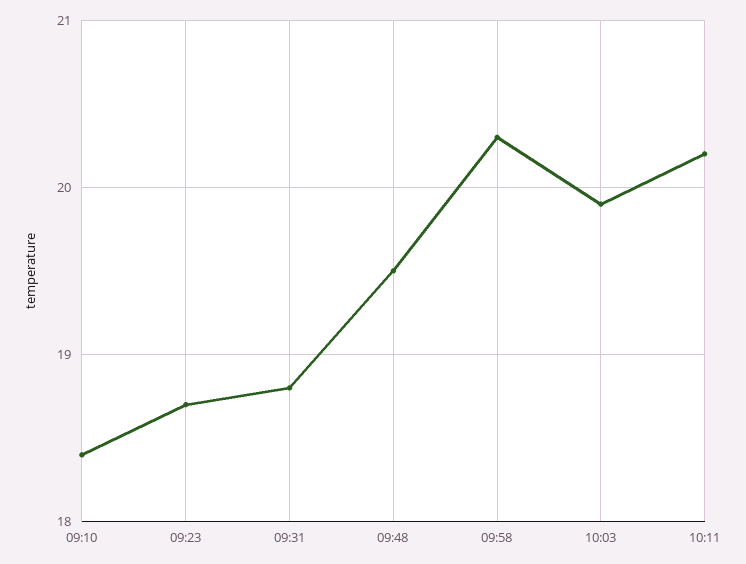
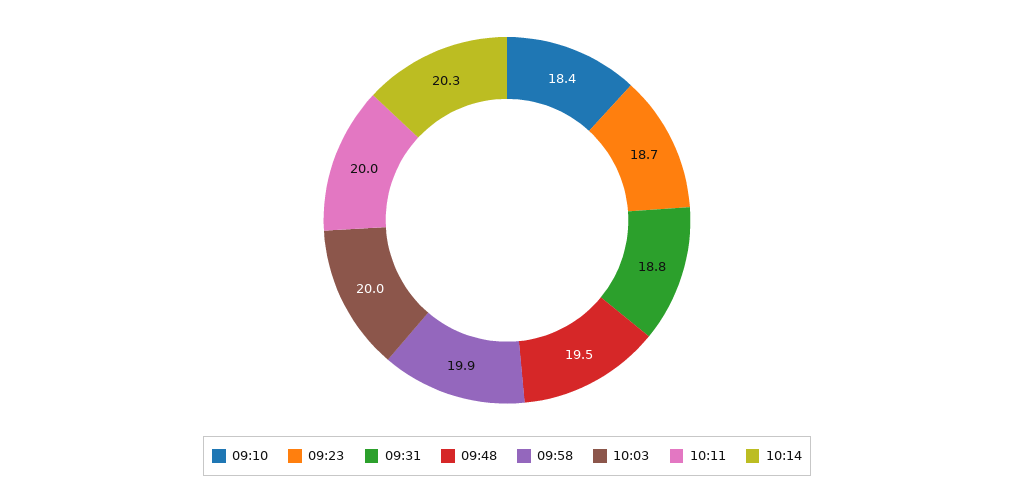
09:58: 20.3 -> 19.9
10:03: 19.9 -> 20
10:11: 20.2 -> 20
10:14: none -> 20.3

